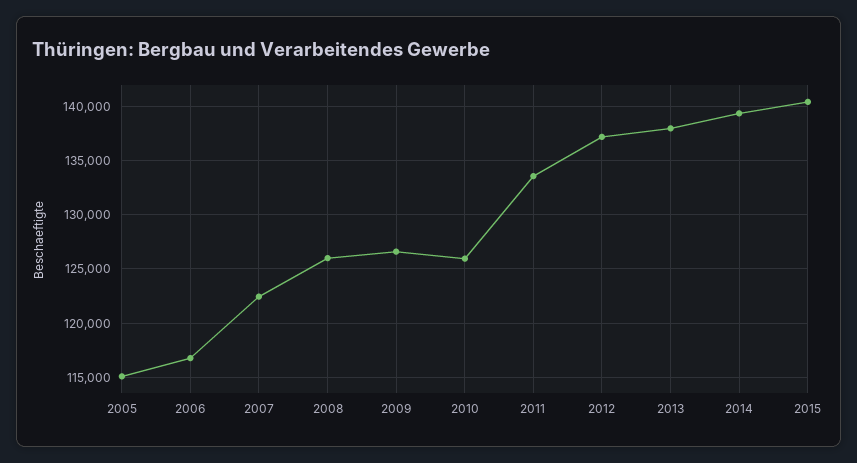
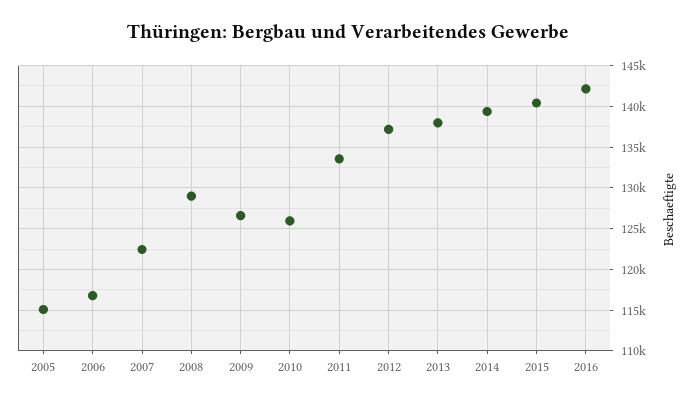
2008: 126000 -> 129000
2016: none -> 142000

